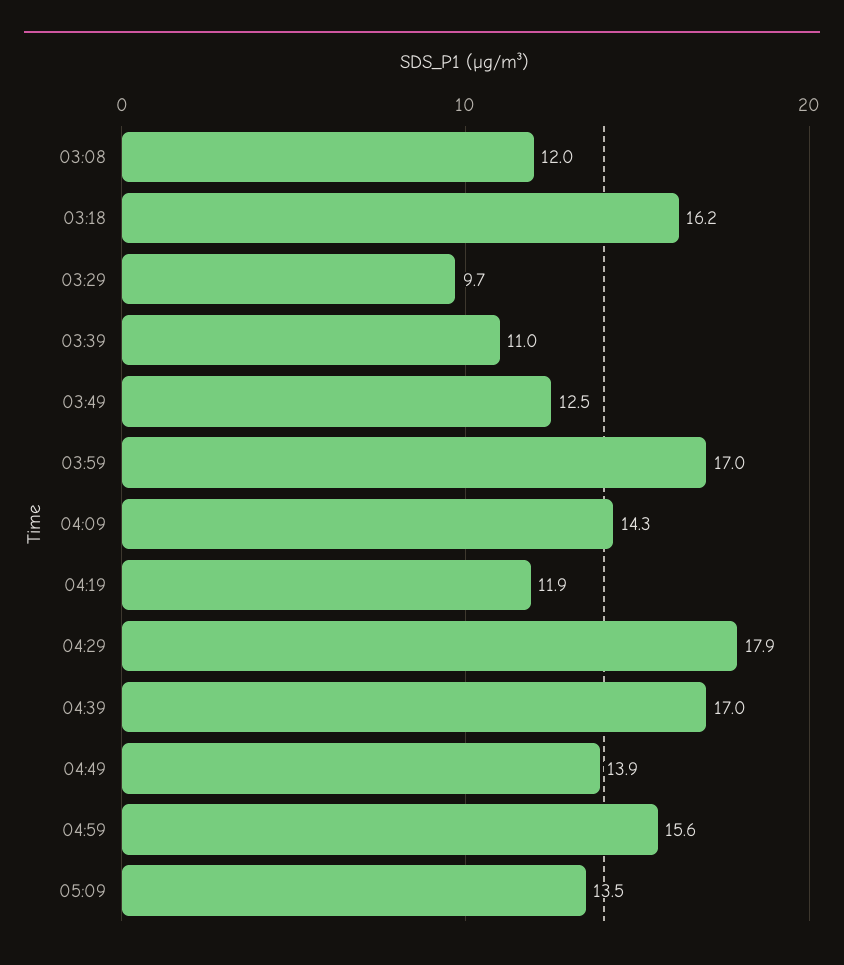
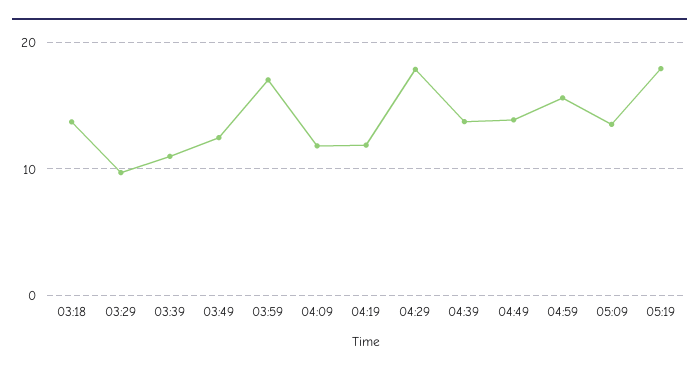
03:08: 12 -> none
03:18: 16.2 -> 14
04:09: 14.3 -> 12
04:39: 17 -> 14
05:19: none -> 18

